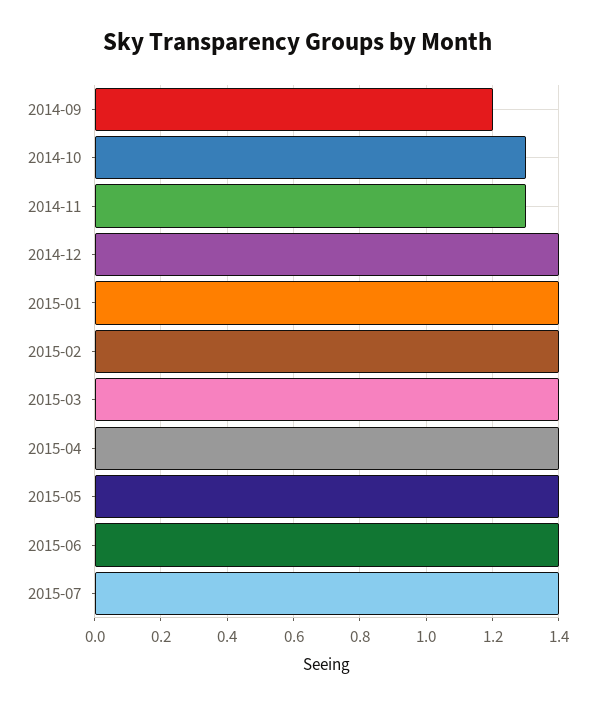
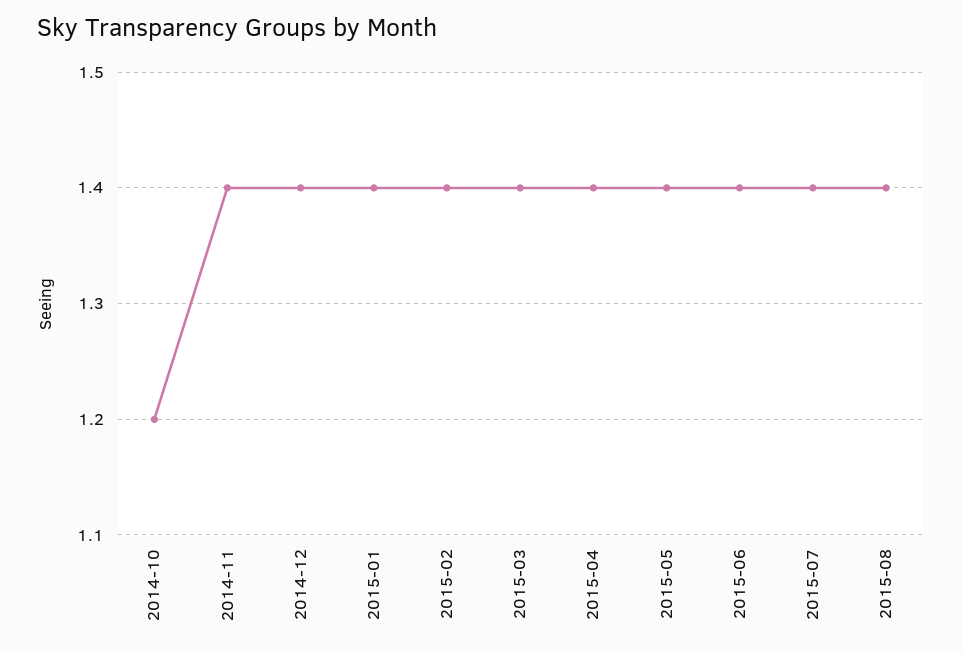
2014-09: 1.2 -> none
2014-10: 1.3 -> 1.2
2014-11: 1.3 -> 1.4
2015-08: none -> 1.4

